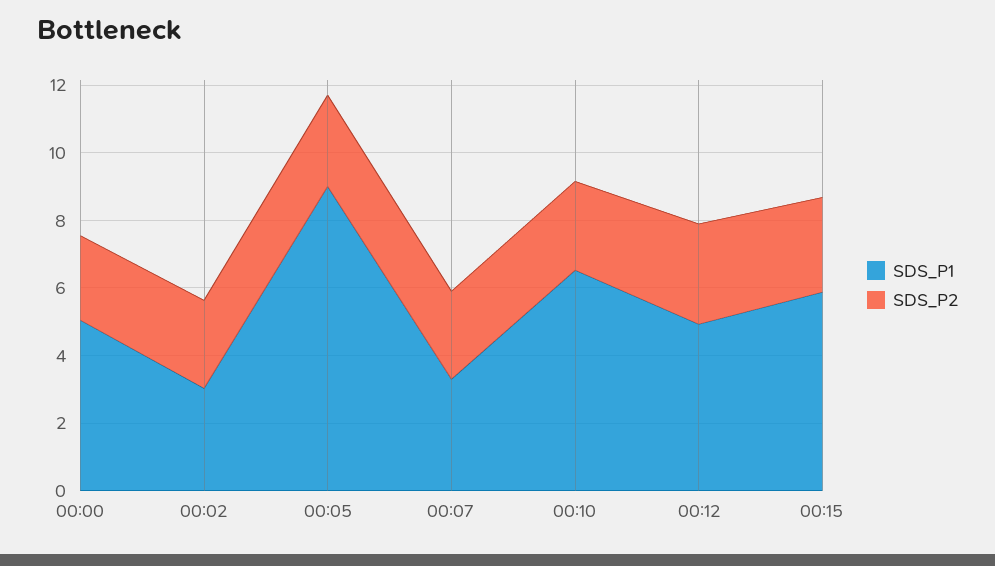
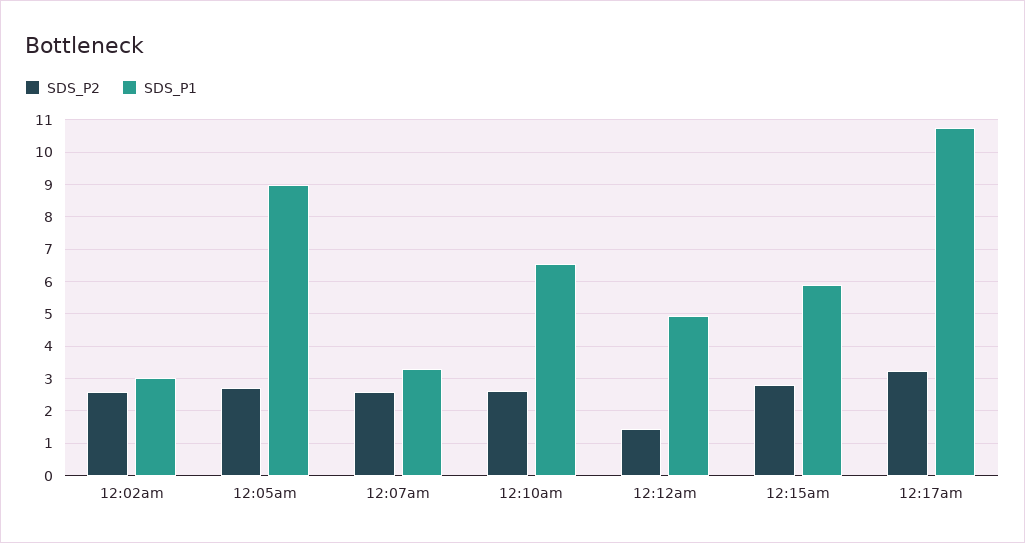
SDS_P1, 00:00: 5 -> none
SDS_P2, 00:00: 2.5 -> none
SDS_P2, 00:12: 3 -> 1.4
SDS_P2, 12:17am: none -> 3.2
SDS_P1, 12:17am: none -> 10.8

